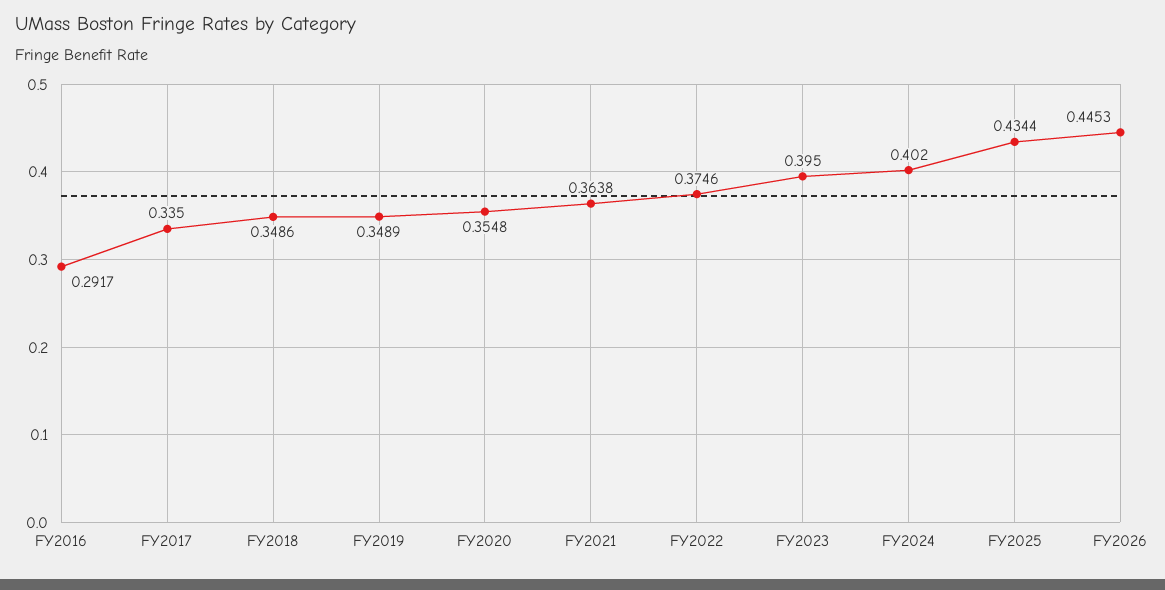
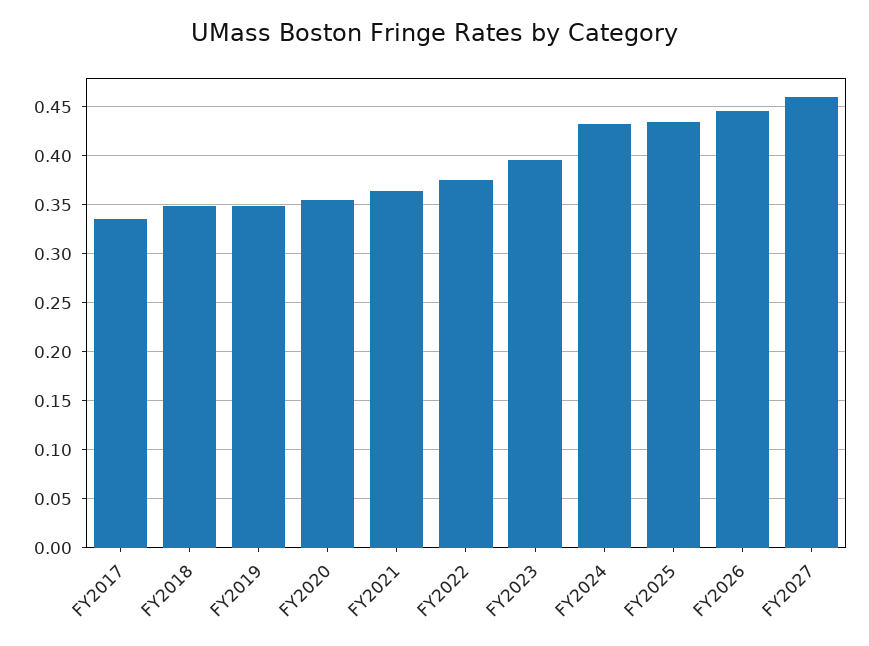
FY2016: 0.2917 -> none
FY2024: 0.402 -> 0.43
FY2027: none -> 0.46

